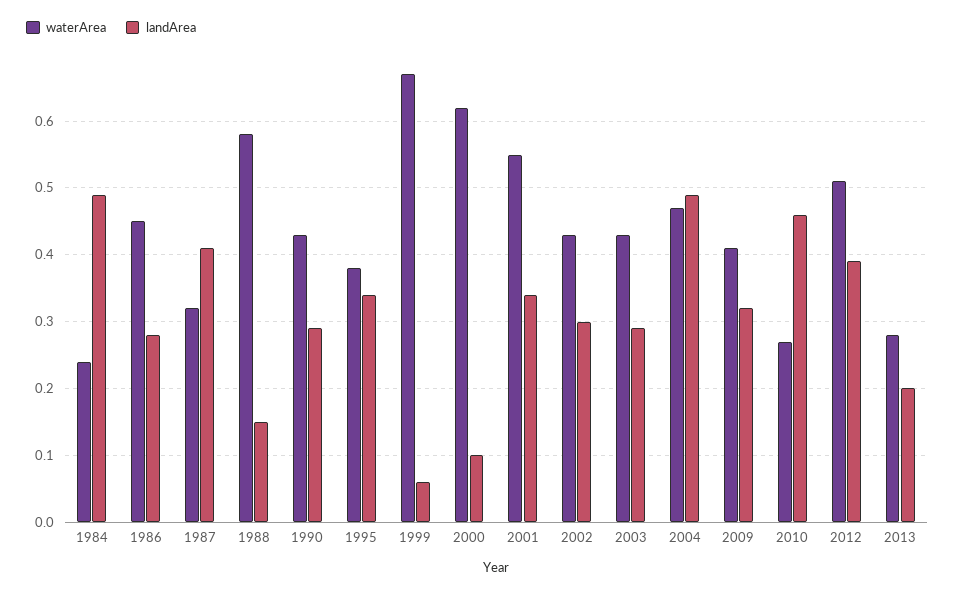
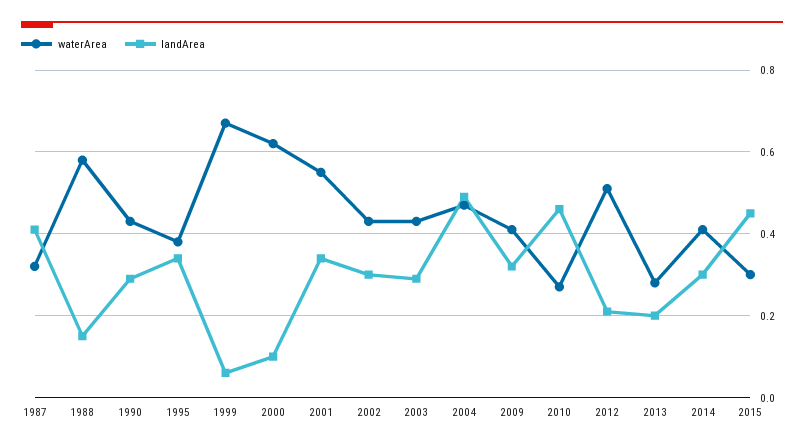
waterArea, 1984: 0.24 -> none
landArea, 1984: 0.49 -> none
waterArea, 1986: 0.45 -> none
landArea, 1986: 0.28 -> none
landArea, 2012: 0.39 -> 0.2
waterArea, 2014: none -> 0.4
landArea, 2014: none -> 0.3
waterArea, 2015: none -> 0.3
landArea, 2015: none -> 0.45

